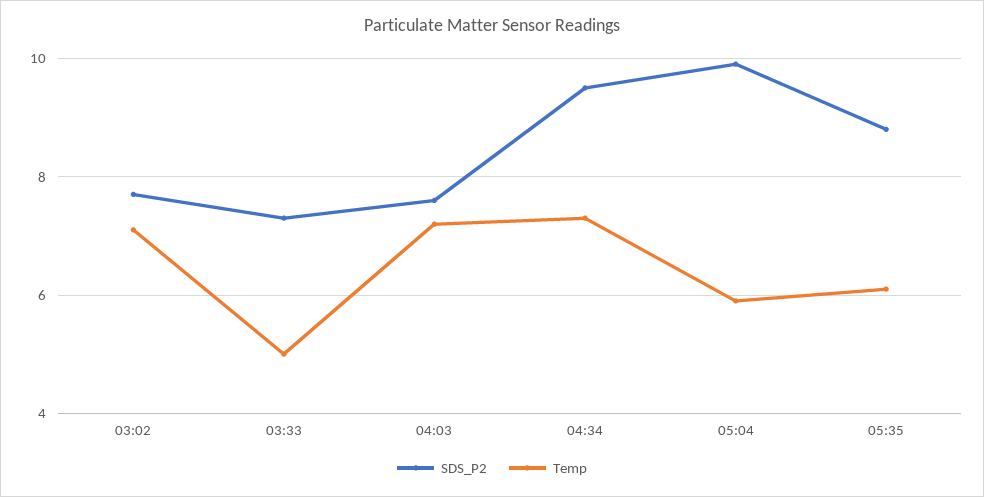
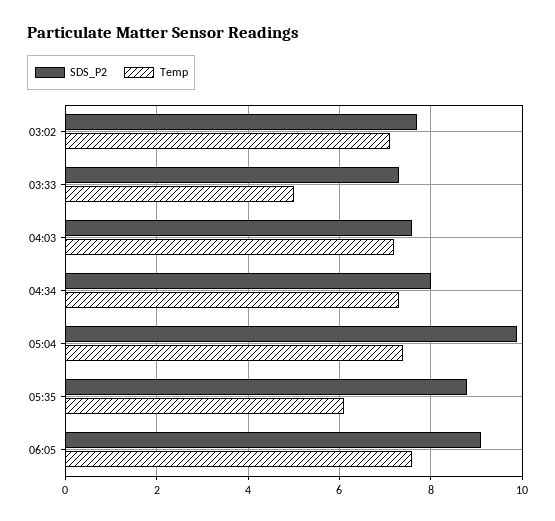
SDS_P2, 04:34: 9.5 -> 8
Temp, 05:04: 6 -> 7.5
SDS_P2, 06:05: none -> 9
Temp, 06:05: none -> 7.5

